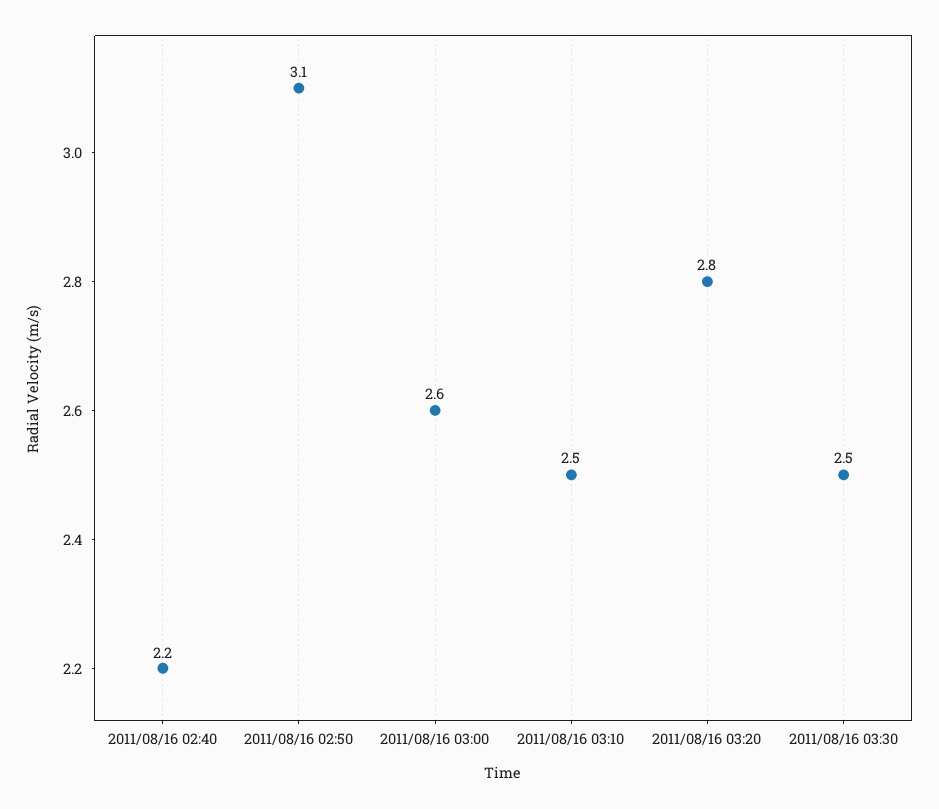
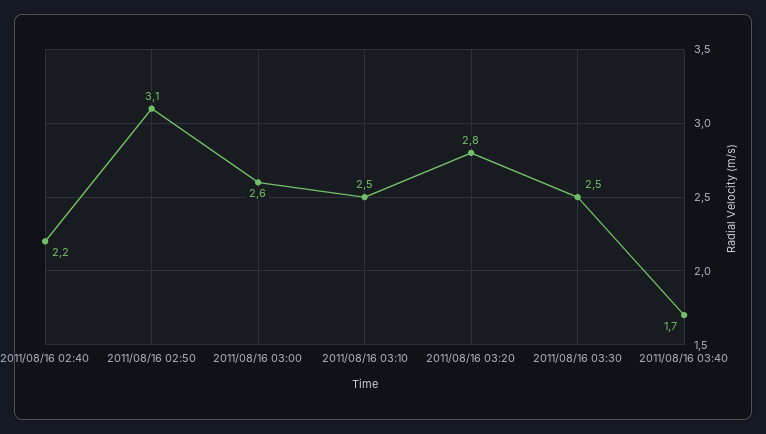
2011/08/16 03:40: none -> 1.7

